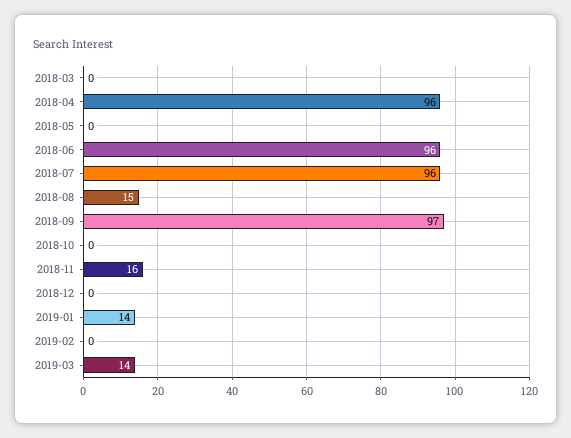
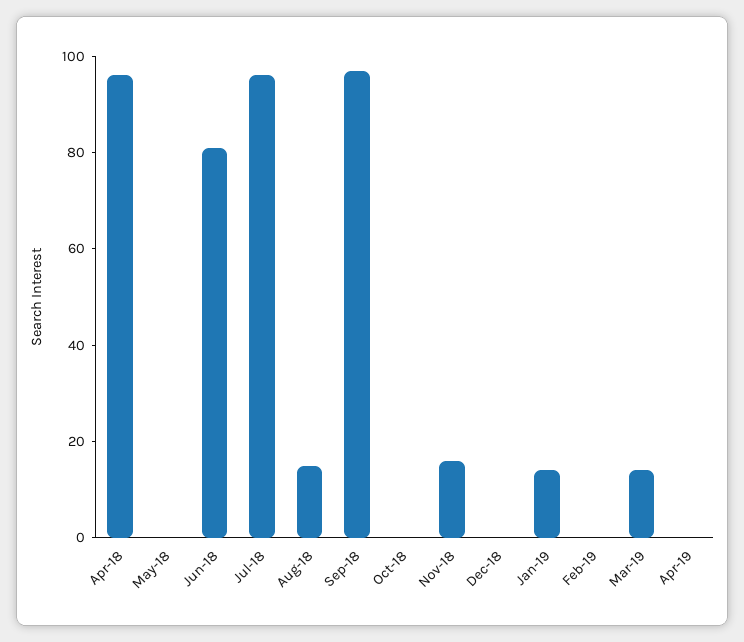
2018-03: 0 -> none
2018-06: 96 -> 80
Apr-19: none -> 0

